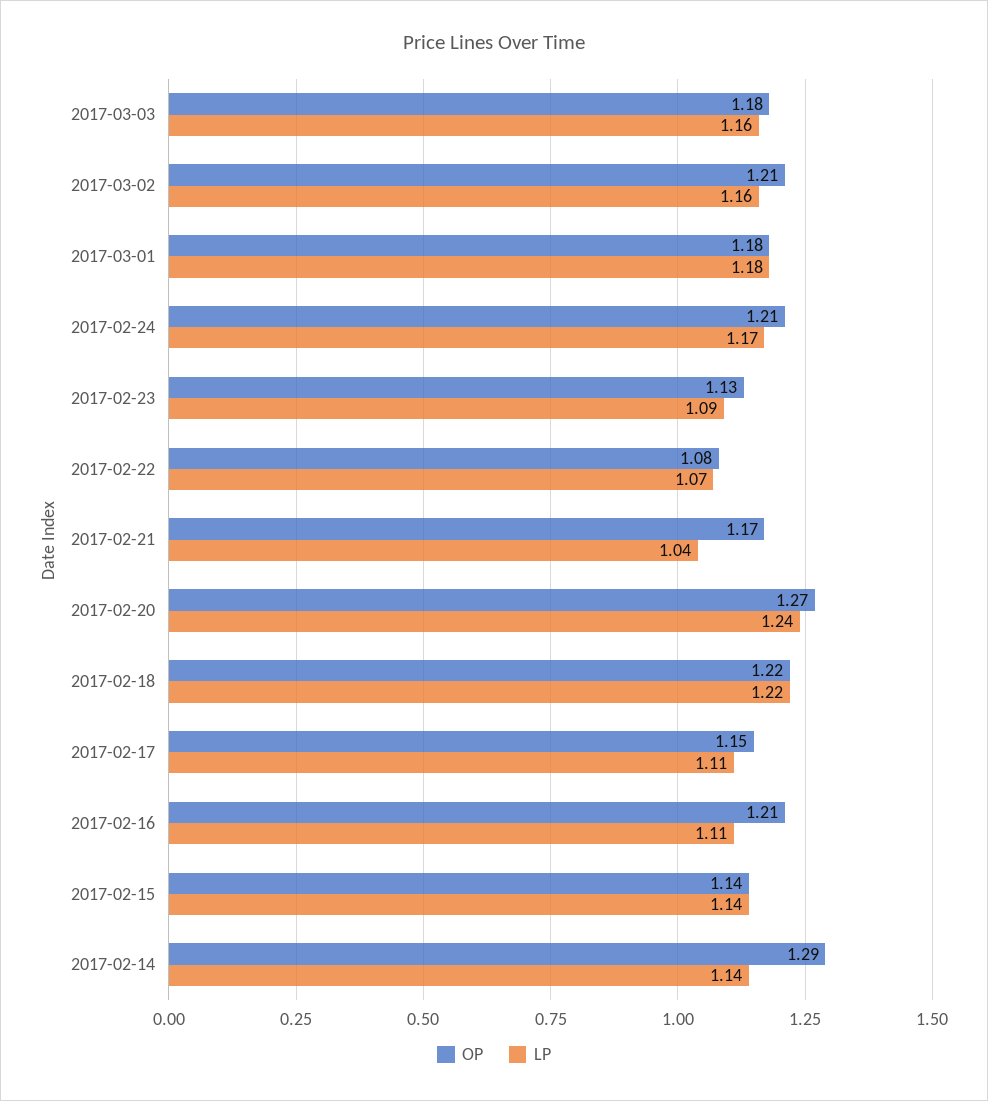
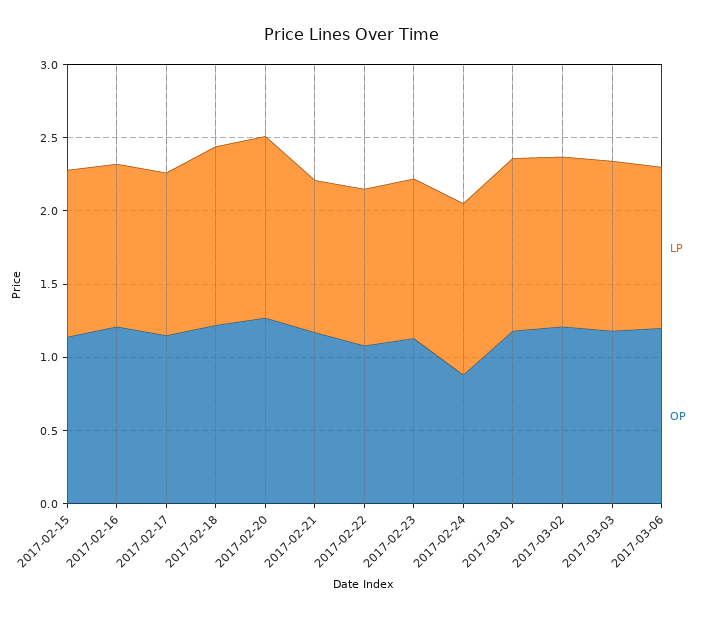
OP, 2017-02-24: 1.21 -> 0.9
OP, 2017-02-14: 1.29 -> none
LP, 2017-02-14: 1.14 -> none
LP, 2017-03-06: none -> 1.1
OP, 2017-03-06: none -> 1.2

